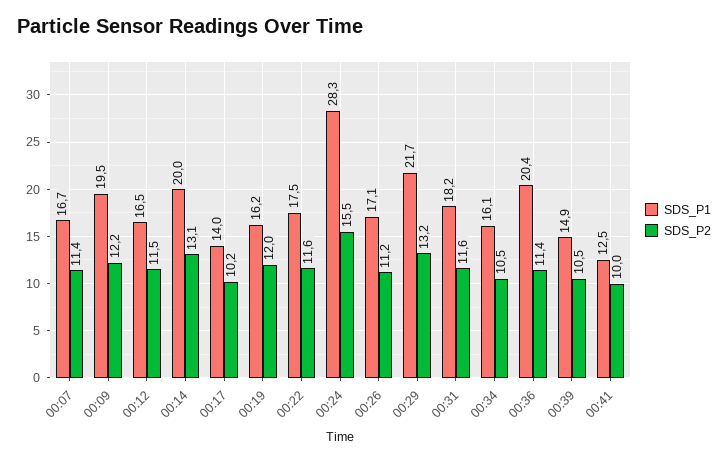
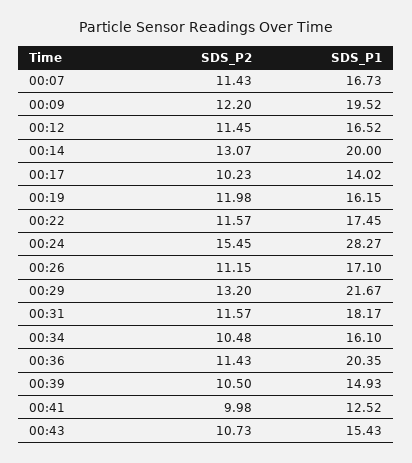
SDS_P2, 00:43: none -> 10.73
SDS_P1, 00:43: none -> 15.43

